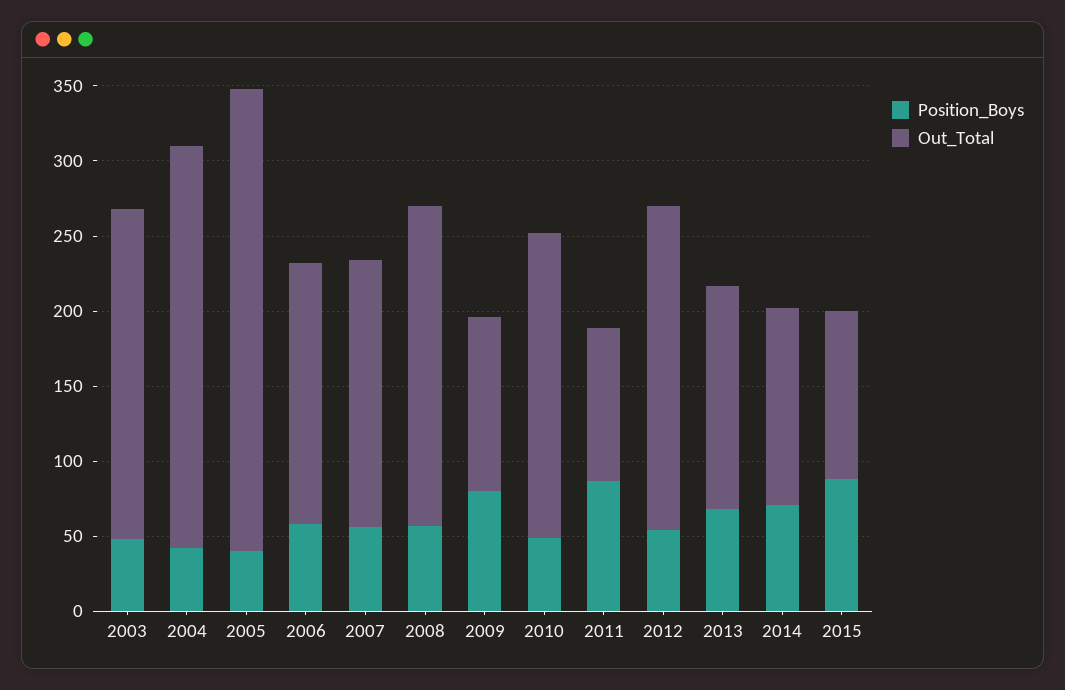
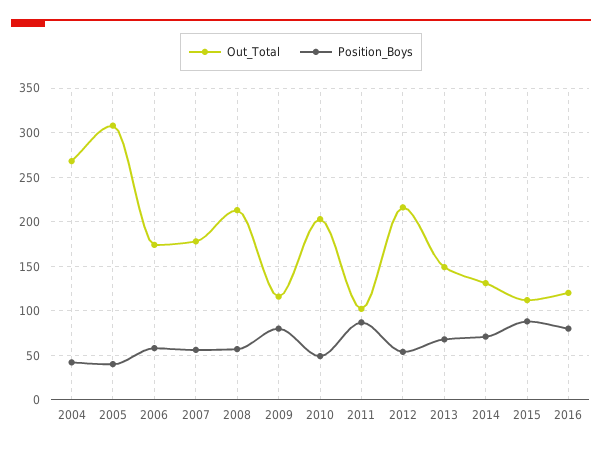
Position_Boys, 2003: 50 -> none
Out_Total, 2003: 220 -> none
Out_Total, 2016: none -> 120
Position_Boys, 2016: none -> 80

